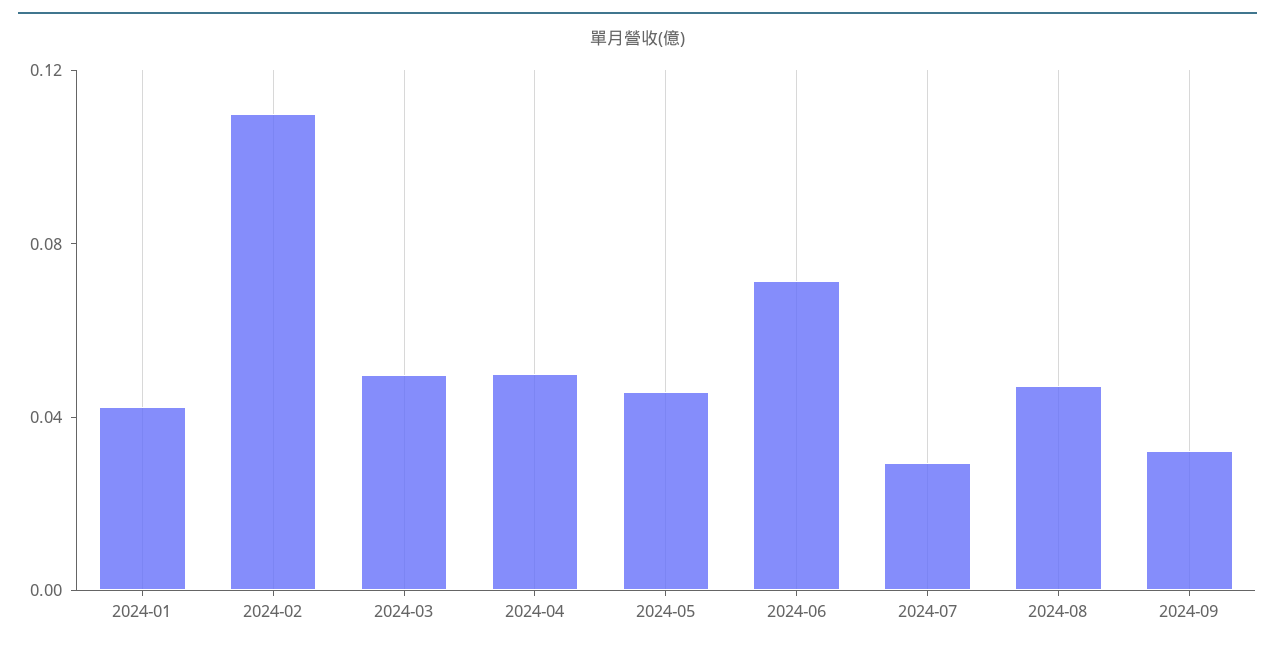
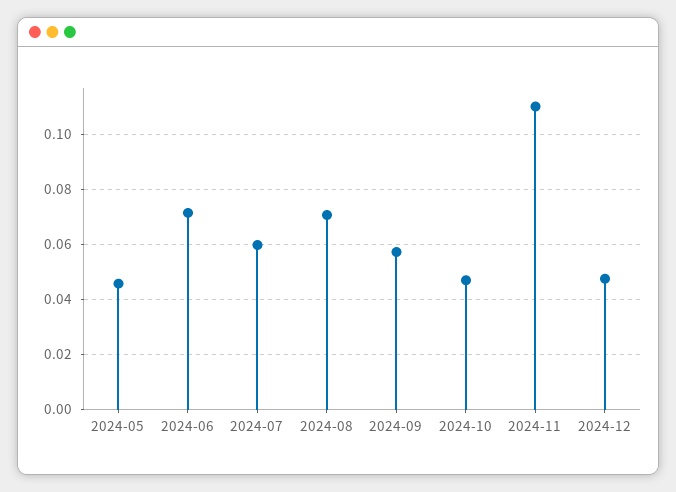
2024-01: 0.04 -> none
2024-02: 0.11 -> none
2024-03: 0.05 -> none
2024-04: 0.05 -> none
2024-07: 0.03 -> 0.06
2024-08: 0.05 -> 0.07
2024-09: 0.03 -> 0.0575
2024-10: none -> 0.0475
2024-11: none -> 0.11
2024-12: none -> 0.0475

